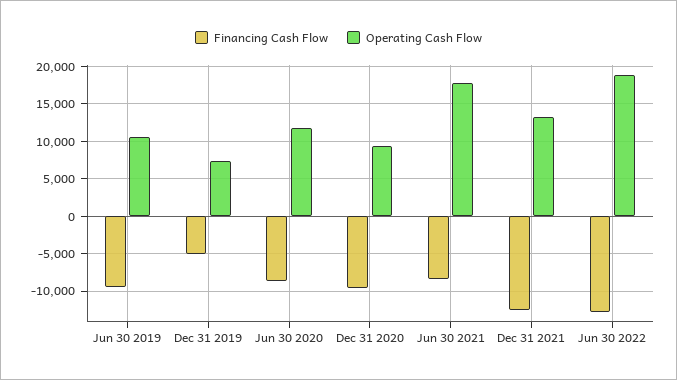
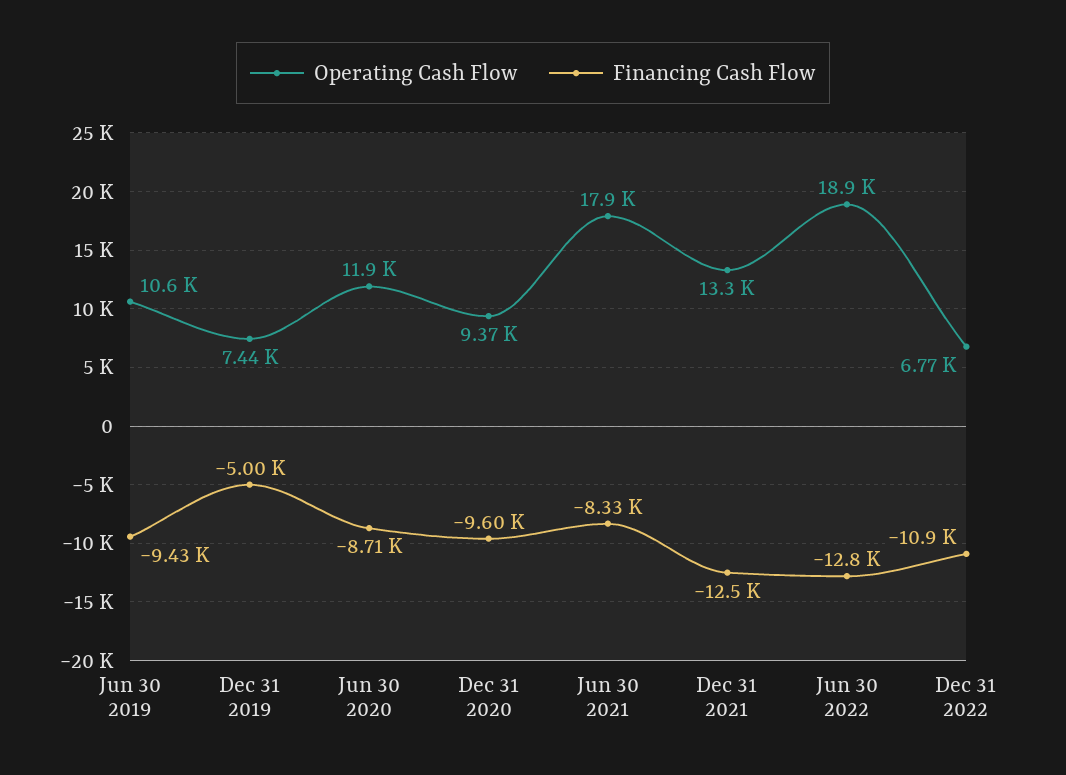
Operating Cash Flow, Dec 31 2022: none -> 6770
Financing Cash Flow, Dec 31 2022: none -> -10900

